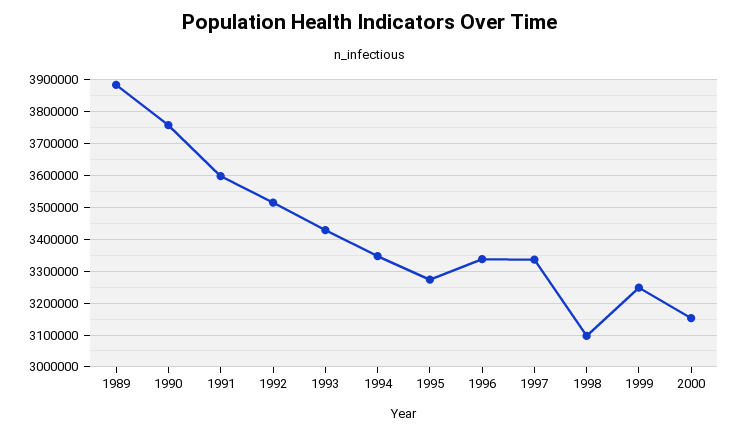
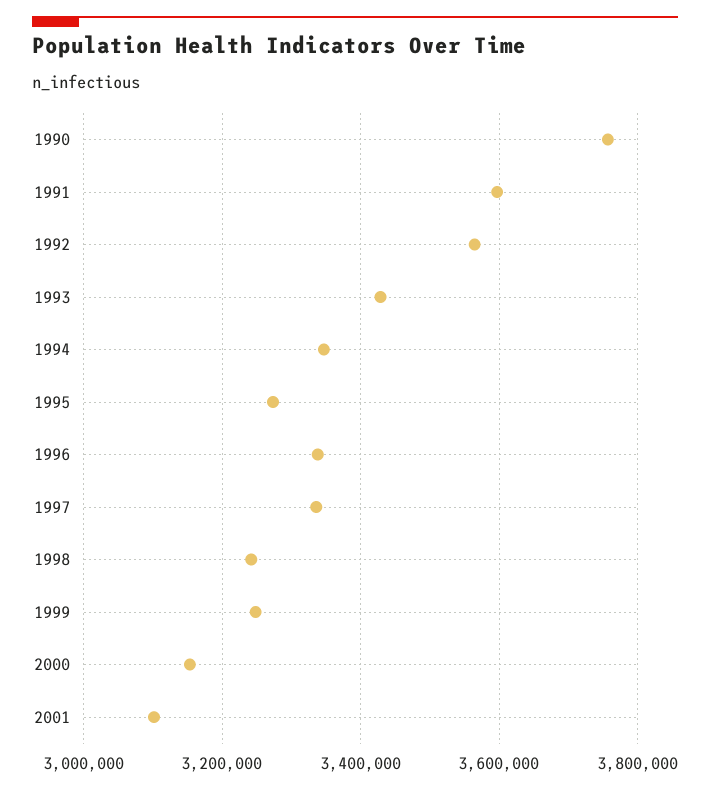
1989: 3880000 -> none
1992: 3520000 -> 3560000
1998: 3100000 -> 3240000
2001: none -> 3100000

